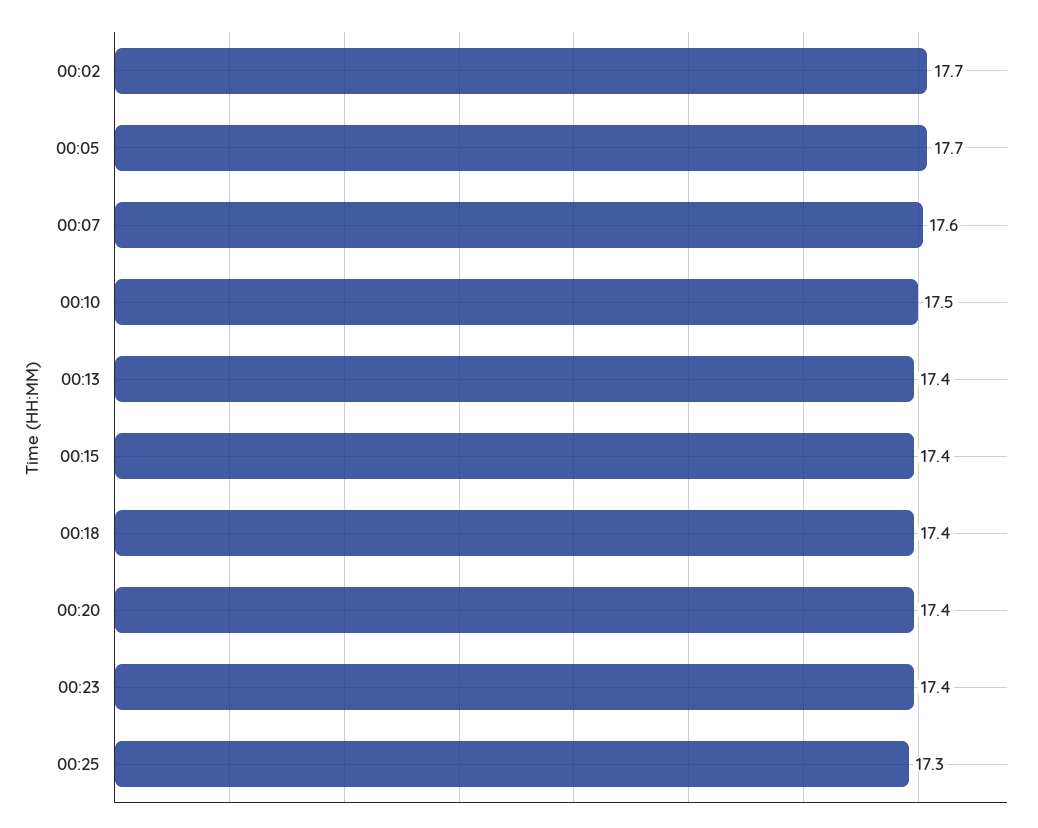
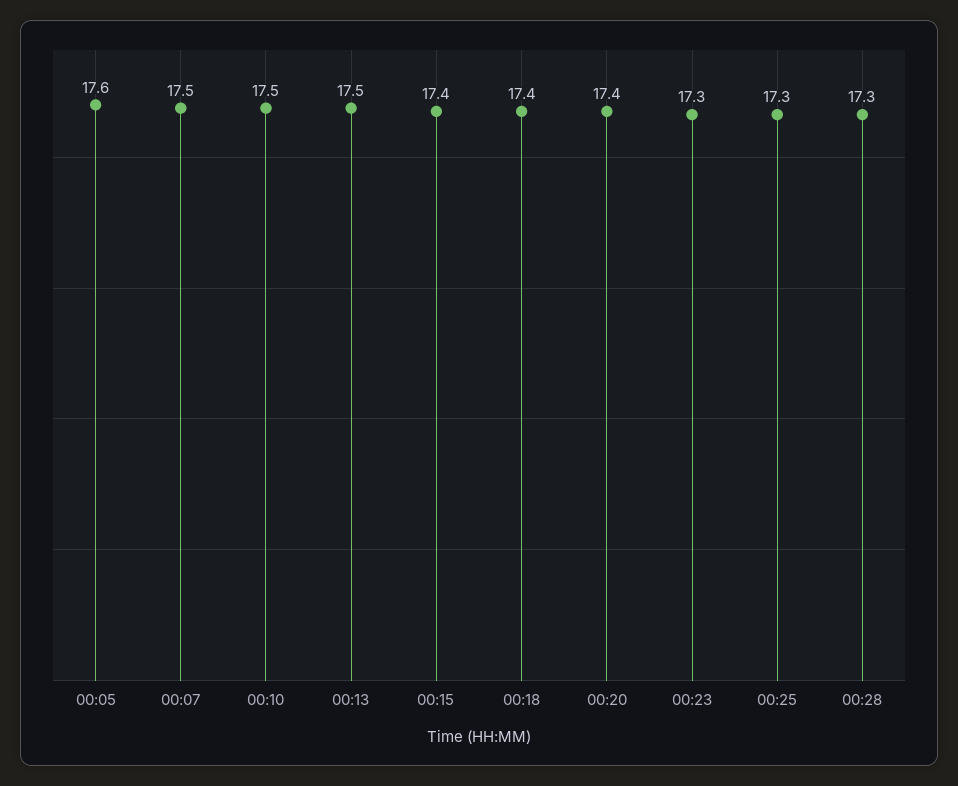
00:02: 17.7 -> none
00:05: 17.7 -> 17.6
00:07: 17.6 -> 17.5
00:13: 17.4 -> 17.5
00:23: 17.4 -> 17.3
00:28: none -> 17.3

